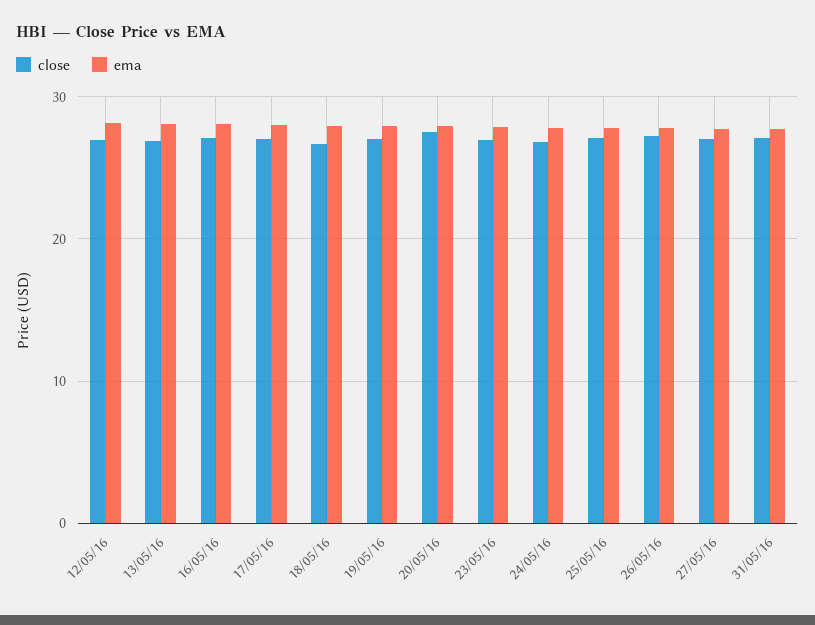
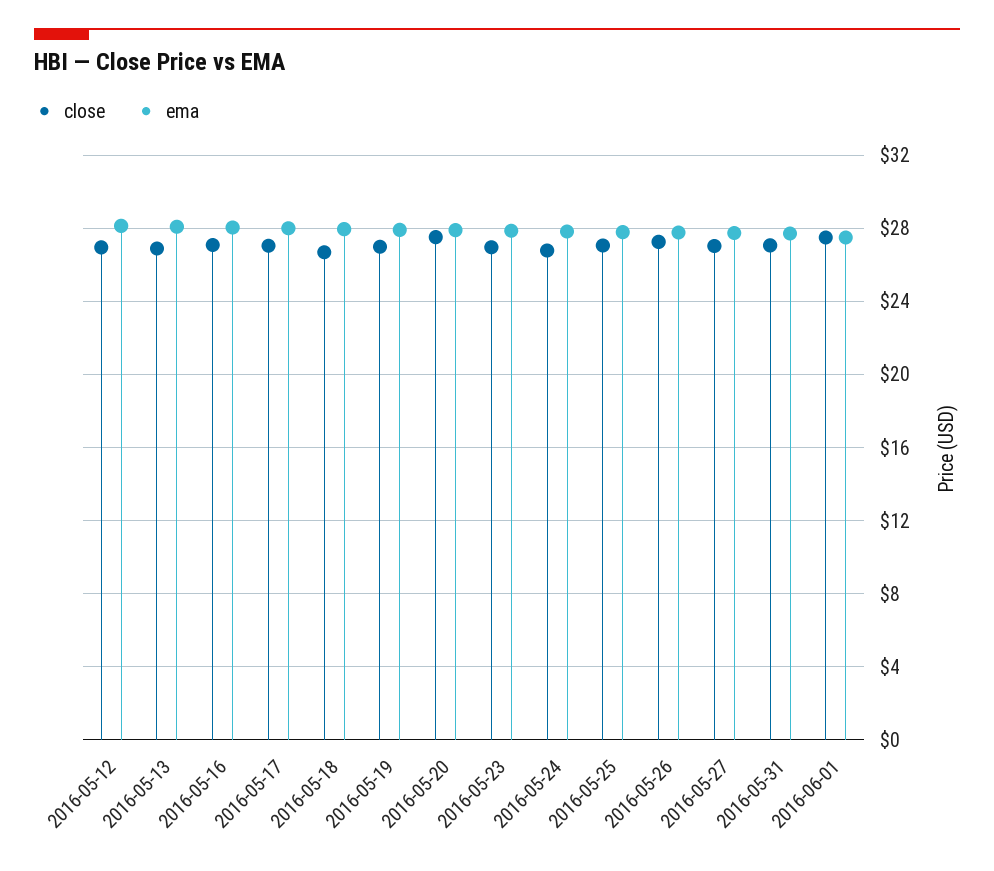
close, 2016-06-01: none -> 27.5
ema, 2016-06-01: none -> 27.5

